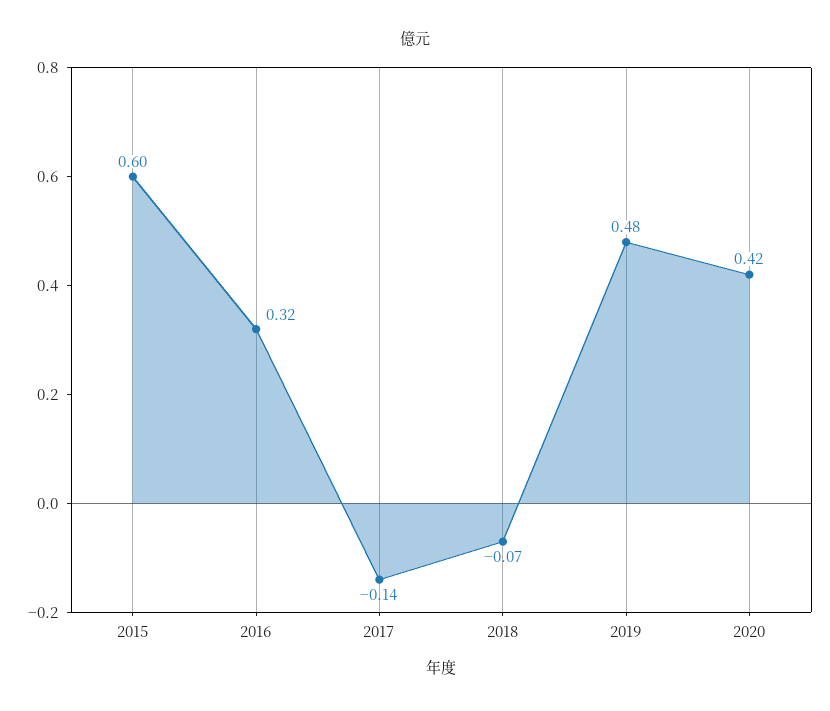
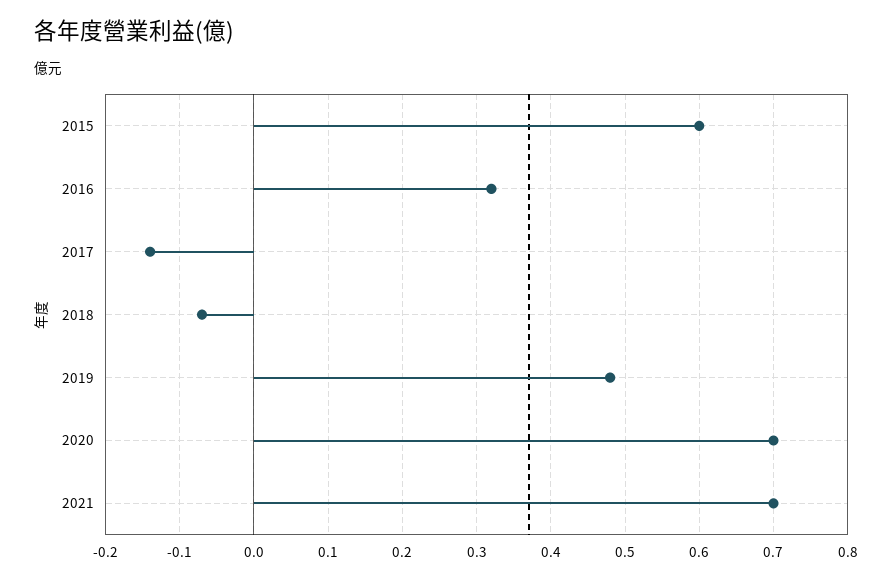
2020: 0.42 -> 0.7
2021: none -> 0.7

